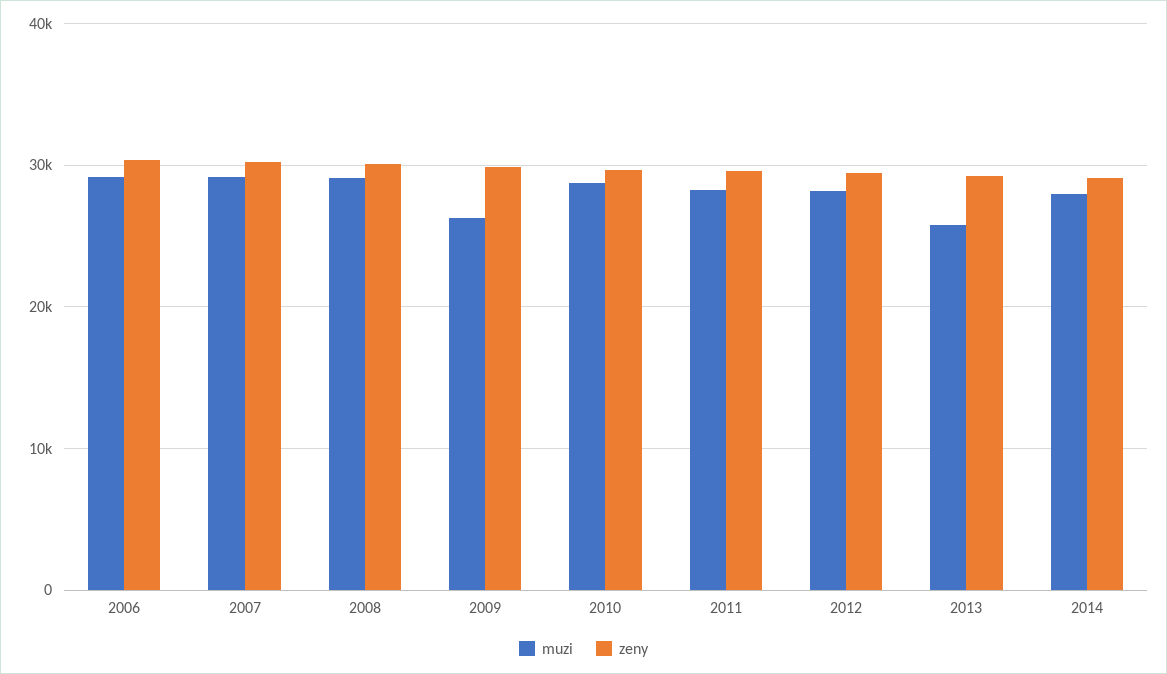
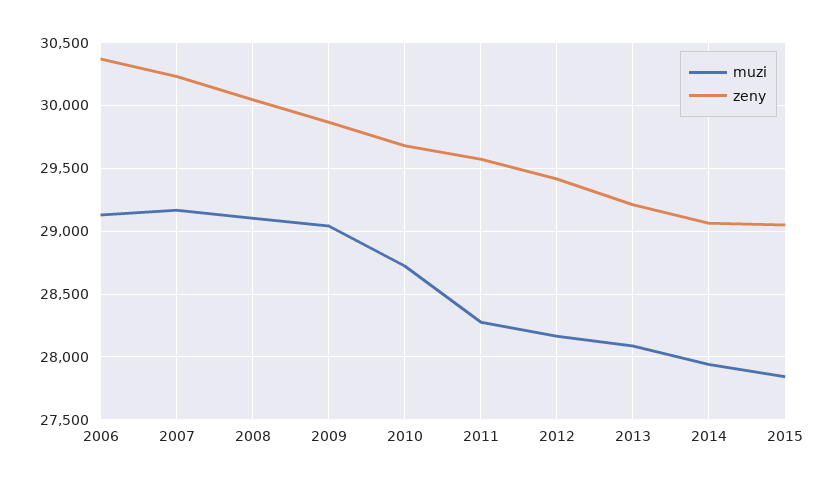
muzi, 2009: 26000 -> 29050
muzi, 2013: 26000 -> 28100
muzi, 2015: none -> 27850
zeny, 2015: none -> 29050

